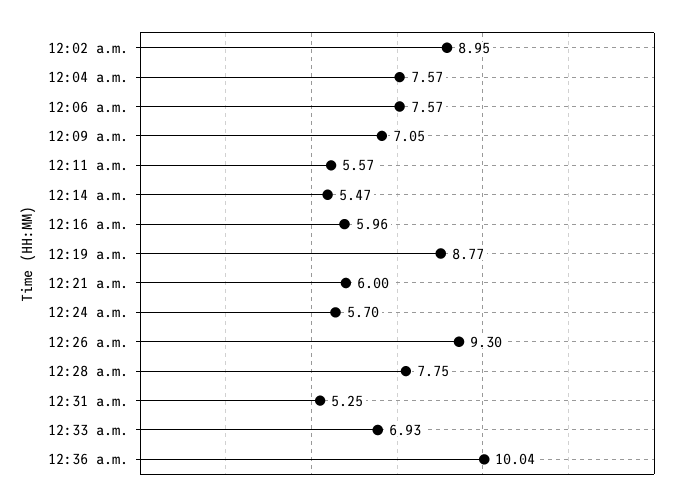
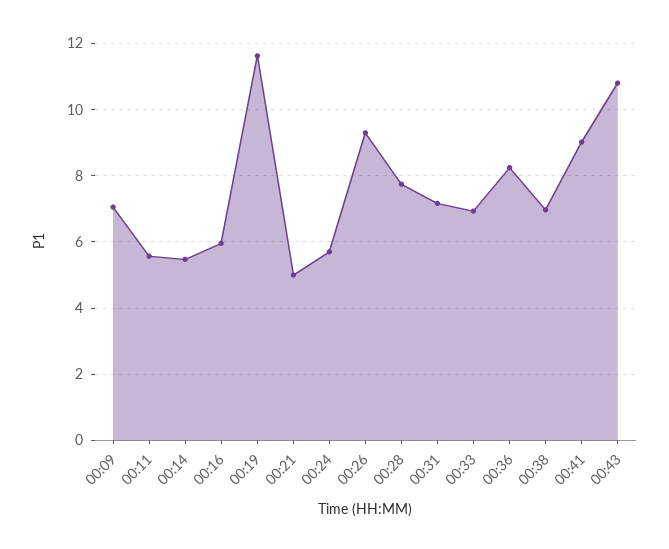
12:02 a.m.: 8.95 -> none
12:04 a.m.: 7.57 -> none
12:06 a.m.: 7.57 -> none
12:19 a.m.: 8.77 -> 11.6
12:21 a.m.: 6 -> 5
12:31 a.m.: 5.25 -> 7.2
12:36 a.m.: 10.04 -> 8.2
00:38: none -> 7
00:41: none -> 9
00:43: none -> 10.8

